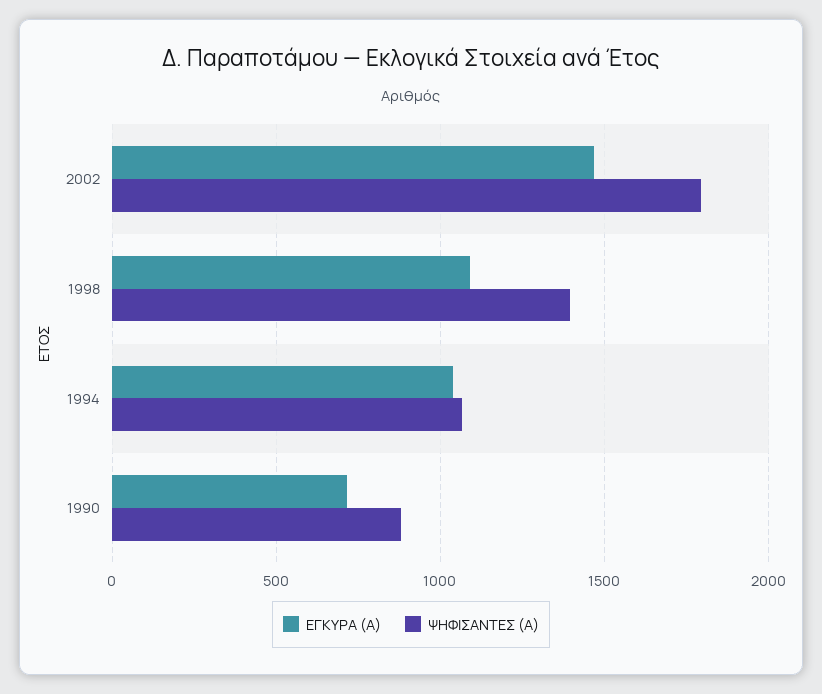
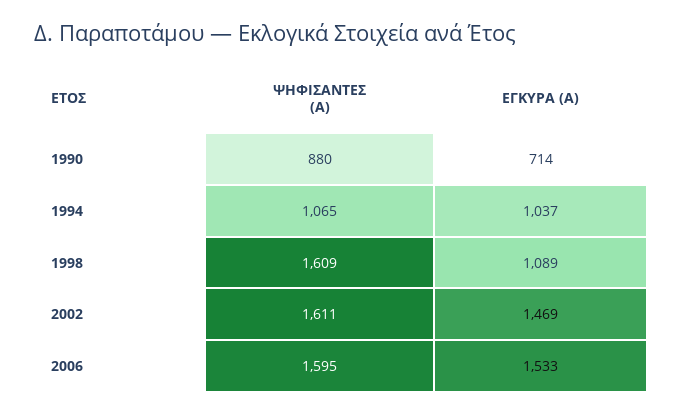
ΨΗΦΙΣΑΝΤΕΣ (Α), 2002: 1800 -> 1611
ΨΗΦΙΣΑΝΤΕΣ (Α), 1998: 1400 -> 1609
ΨΗΦΙΣΑΝΤΕΣ (Α), 2006: none -> 1595
ΕΓΚΥΡΑ (Α), 2006: none -> 1533

